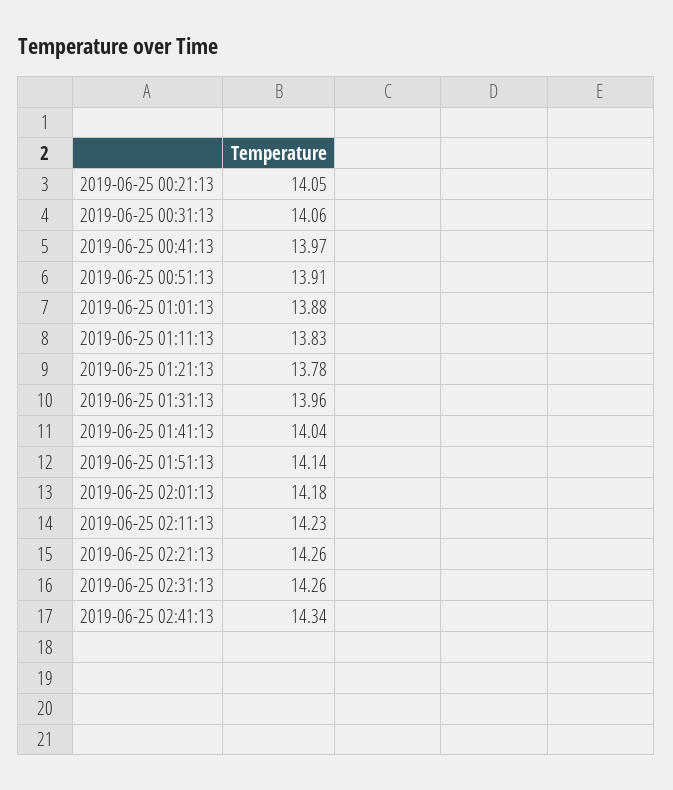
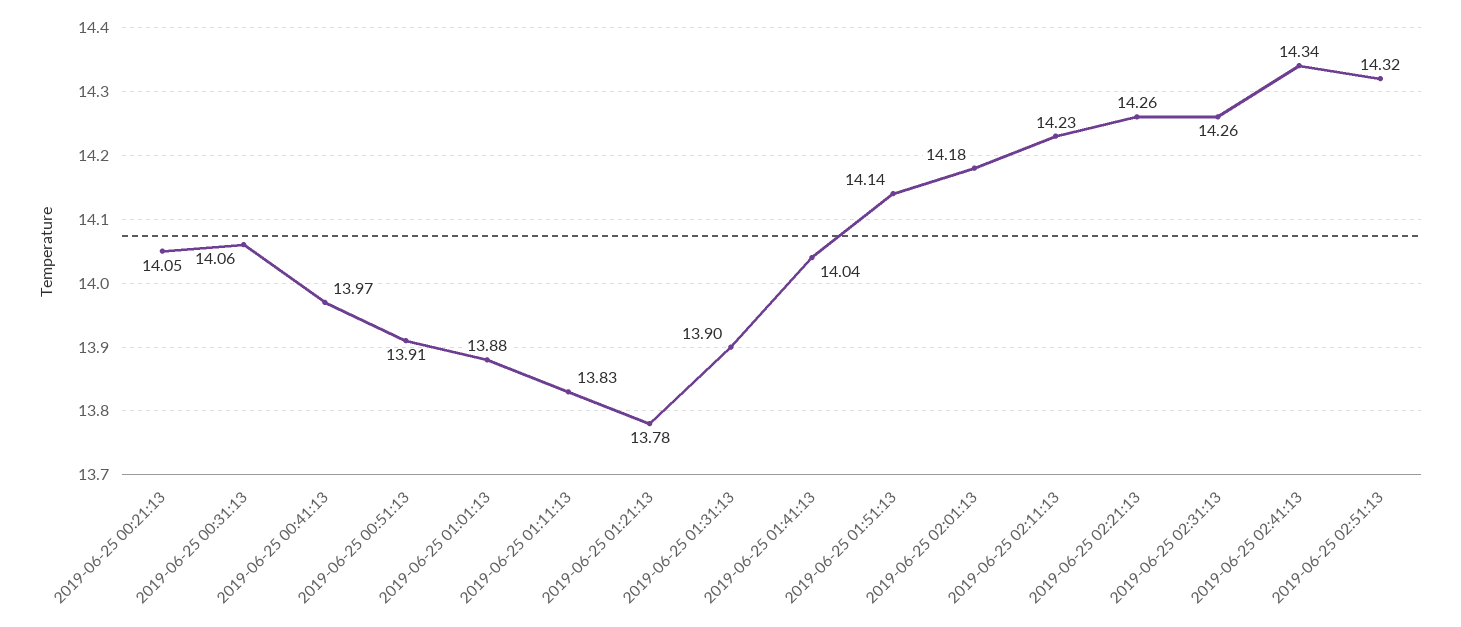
2019-06-25 01:31:13: 13.96 -> 13.9
2019-06-25 02:51:13: none -> 14.32

